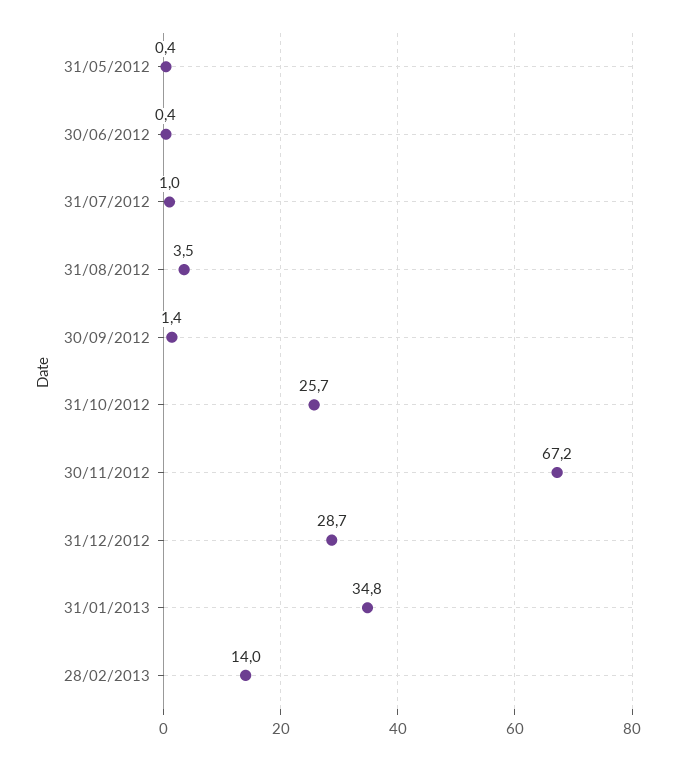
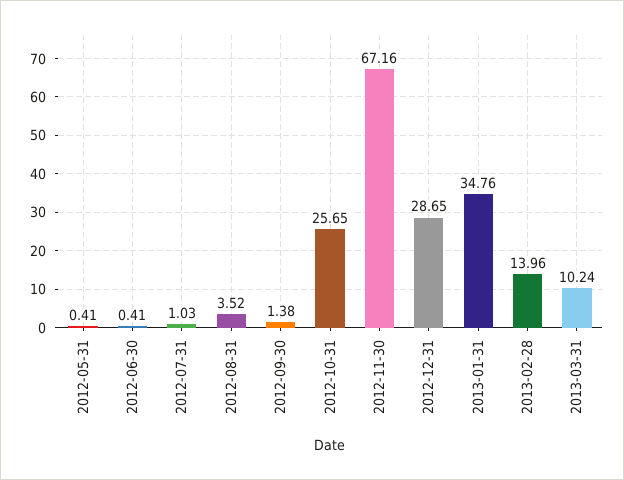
2013-03-31: none -> 10.24

